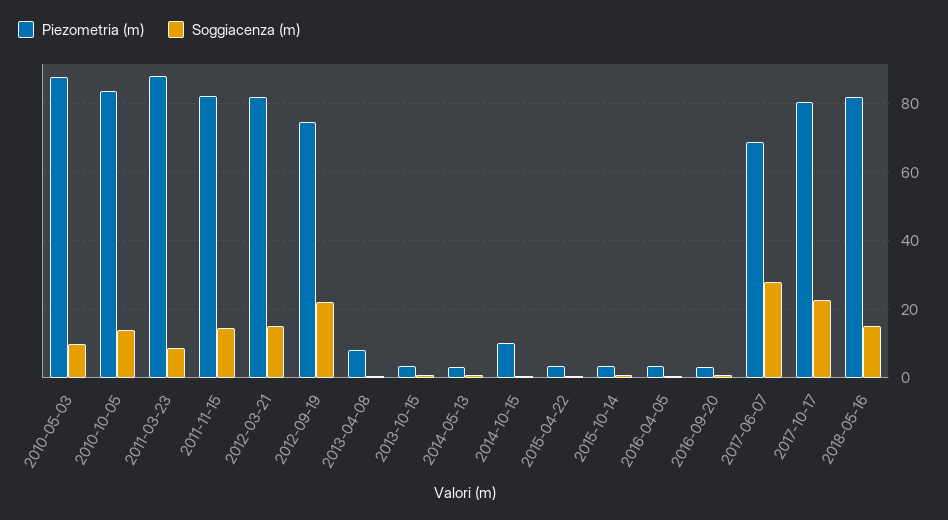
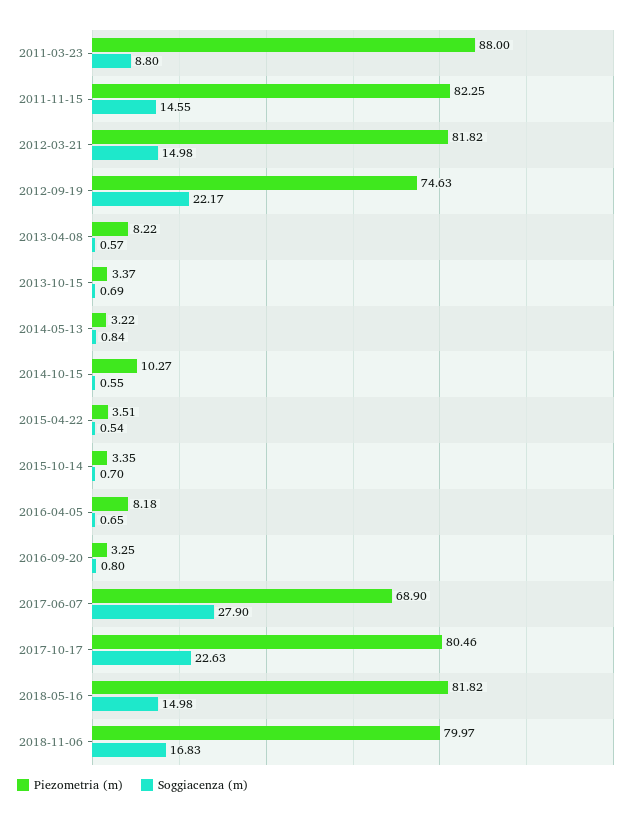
Piezometria (m), 2010-05-03: 88 -> none
Soggiacenza (m), 2010-05-03: 10 -> none
Piezometria (m), 2010-10-05: 84 -> none
Soggiacenza (m), 2010-10-05: 14 -> none
Piezometria (m), 2016-04-05: 4 -> 8.18
Piezometria (m), 2018-11-06: none -> 79.97
Soggiacenza (m), 2018-11-06: none -> 16.83

